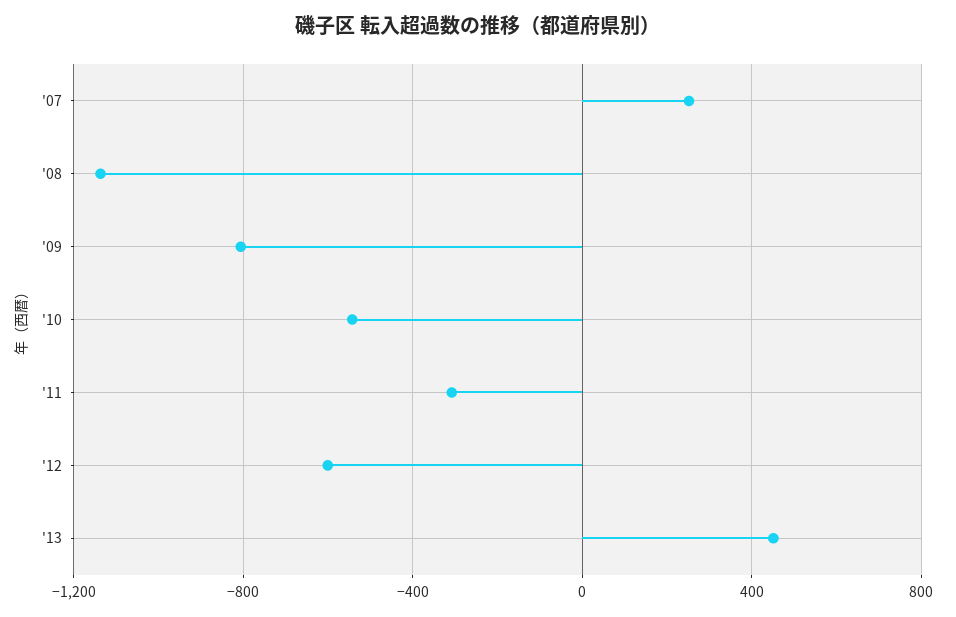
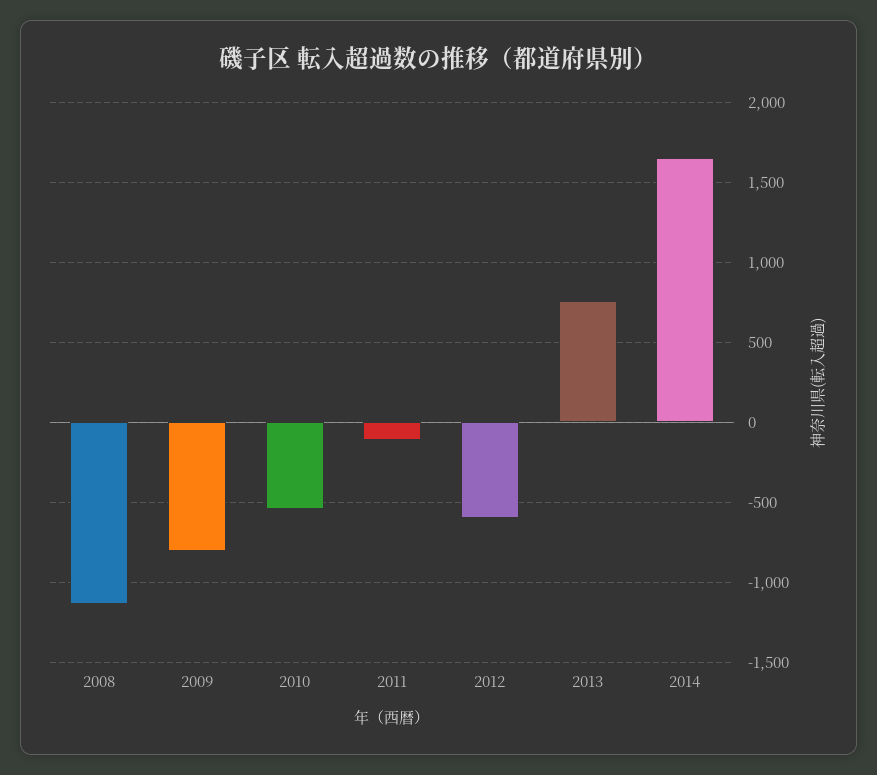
'07: 250 -> none
'11: -300 -> -100
'13: 450 -> 750
2014: none -> 1650

